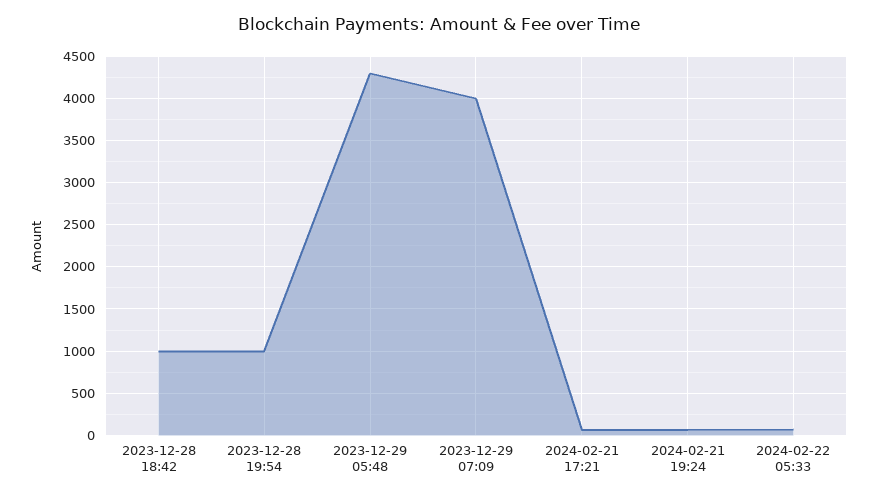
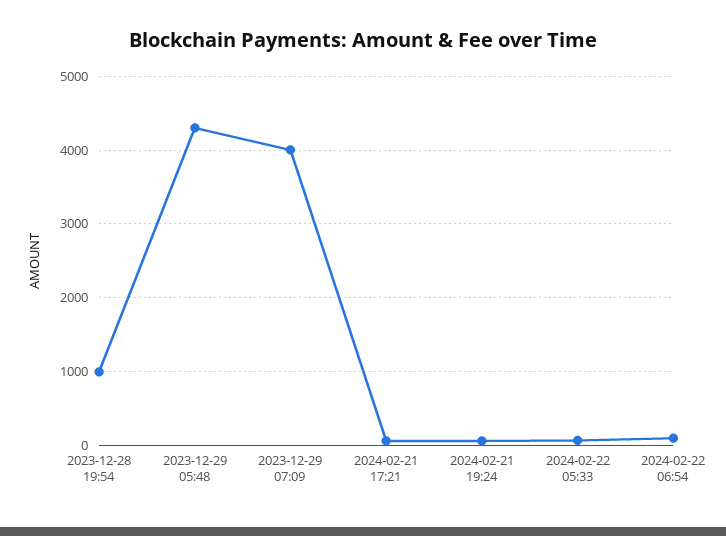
2023-12-28 18:42: 1000 -> none
2024-02-22 06:54: none -> 100

